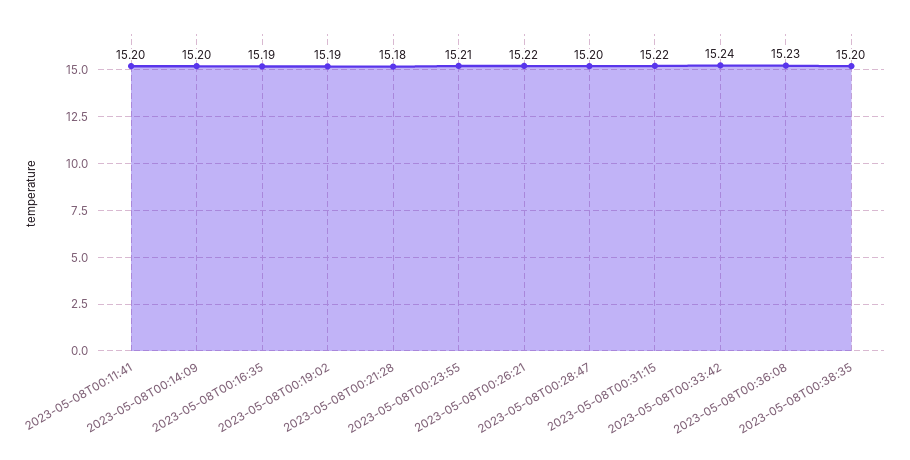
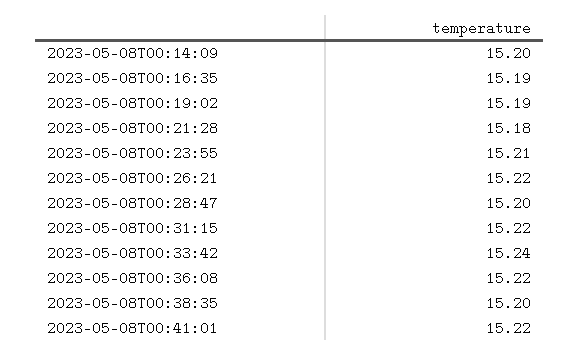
2023-05-08T00:11:41: 15.2 -> none
2023-05-08T00:36:08: 15.23 -> 15.22
2023-05-08T00:41:01: none -> 15.22

